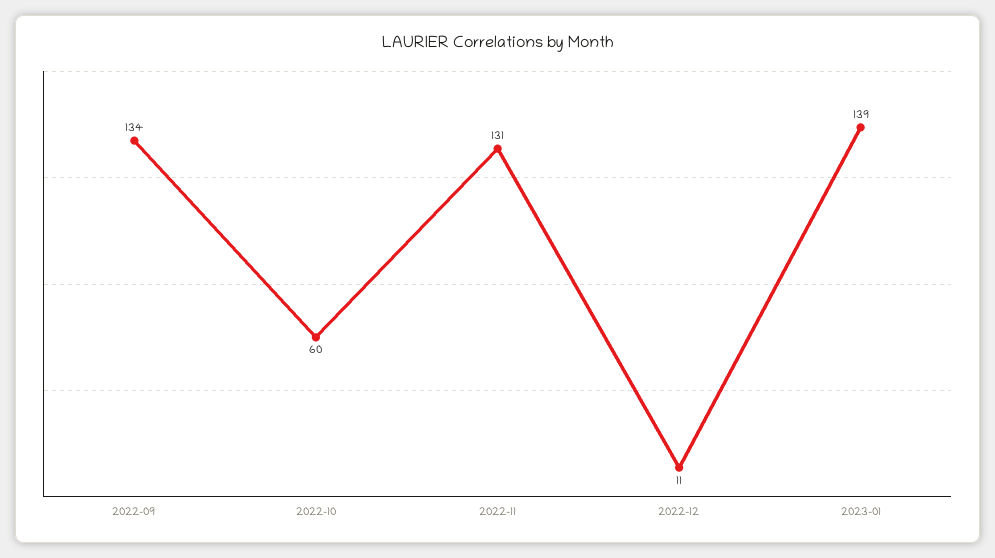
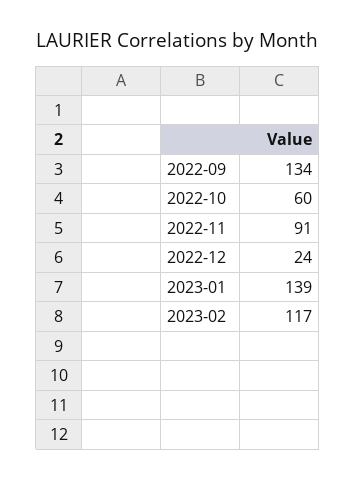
2022-11: 131 -> 91
2022-12: 11 -> 24
2023-02: none -> 117

